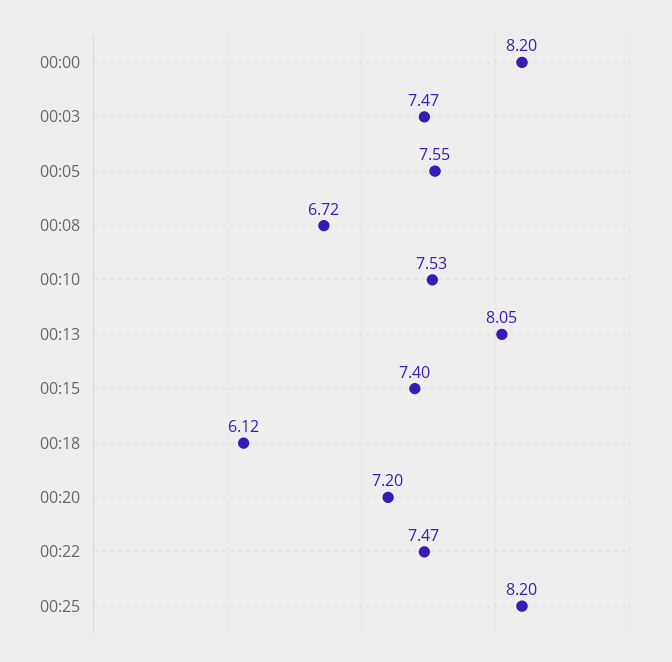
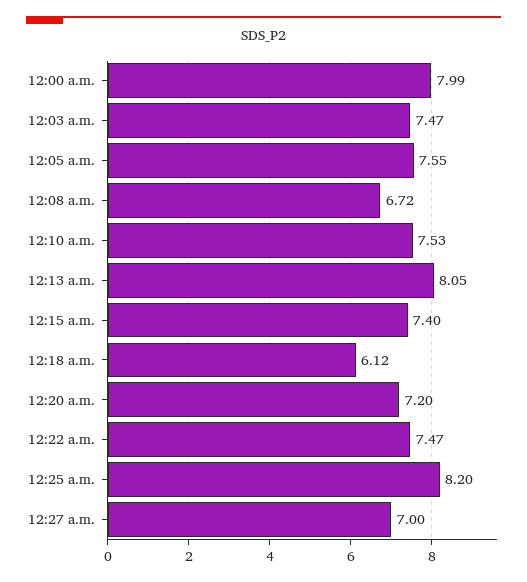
00:00: 8.2 -> 7.99
12:27 a.m.: none -> 7

